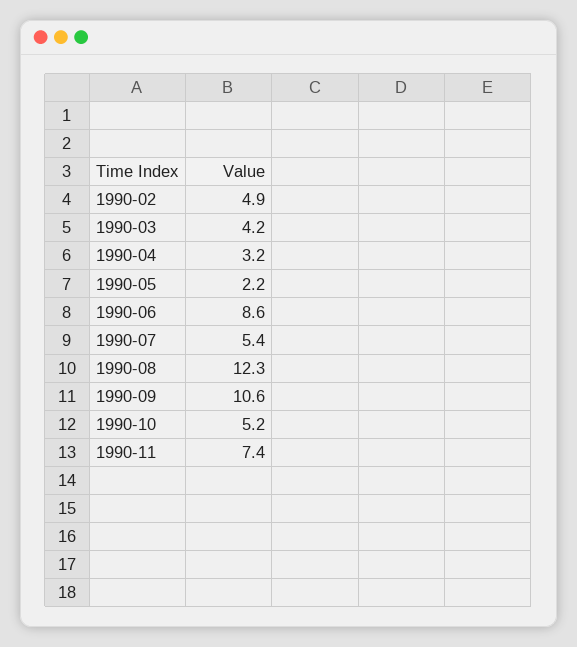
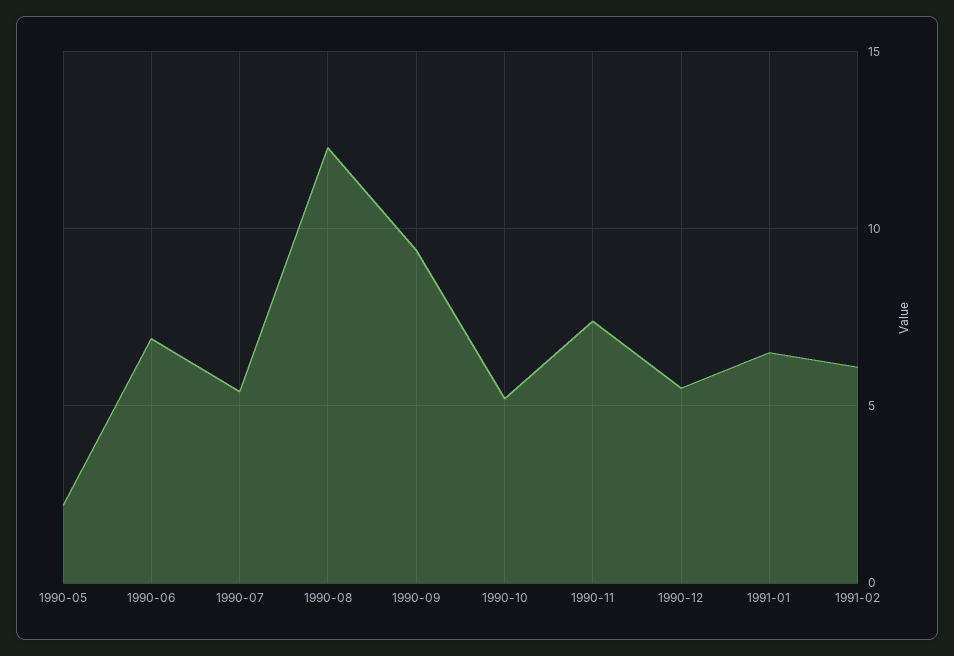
1990-02: 4.9 -> none
1990-03: 4.2 -> none
1990-04: 3.2 -> none
1990-06: 8.6 -> 7
1990-09: 10.6 -> 9.5
1990-12: none -> 5.5
1991-01: none -> 6.5
1991-02: none -> 6

